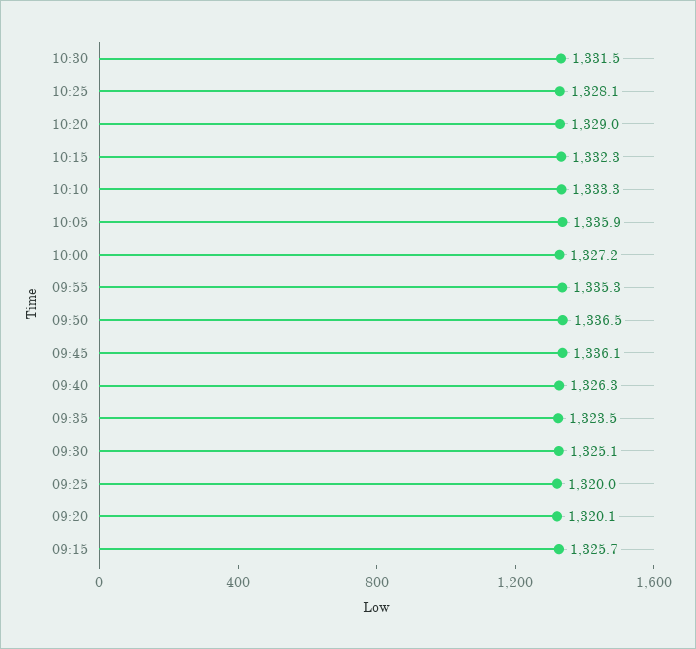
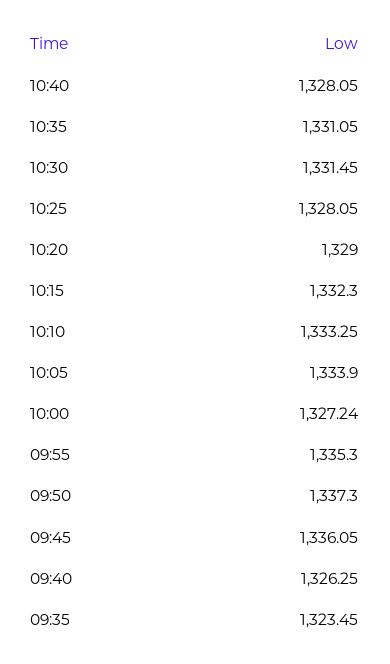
10:05: 1335.9 -> 1333.9
09:50: 1336.5 -> 1337.3
09:30: 1325.1 -> none
09:25: 1320 -> none
09:20: 1320.1 -> none
09:15: 1325.7 -> none
10:40: none -> 1328.05
10:35: none -> 1331.05

